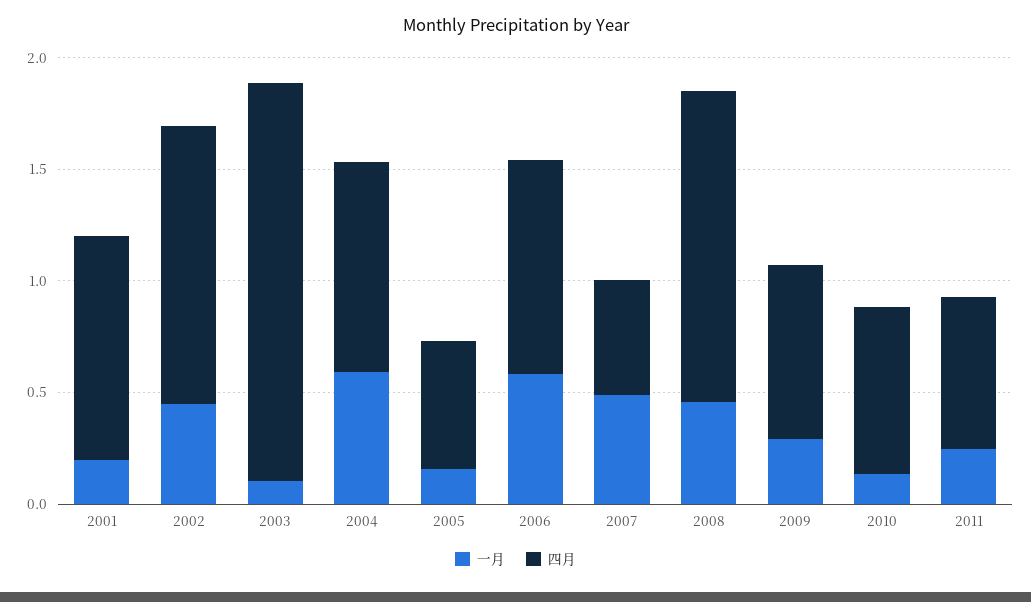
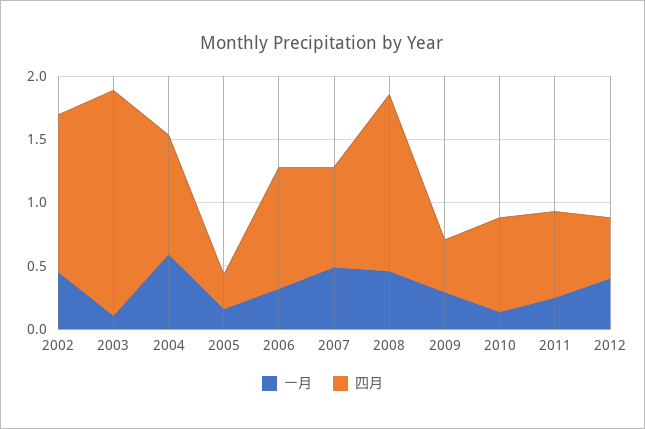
一月, 2001: 0.2 -> none
四月, 2001: 1 -> none
四月, 2005: 0.6 -> 0.3
一月, 2006: 0.6 -> 0.3
四月, 2007: 0.5 -> 0.8
四月, 2009: 0.8 -> 0.4
一月, 2012: none -> 0.4
四月, 2012: none -> 0.5

